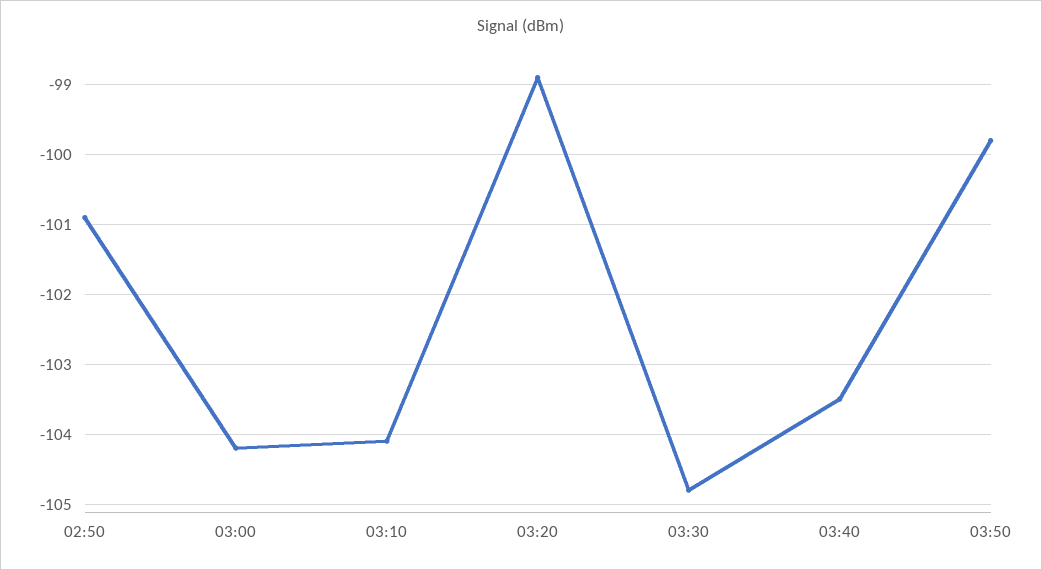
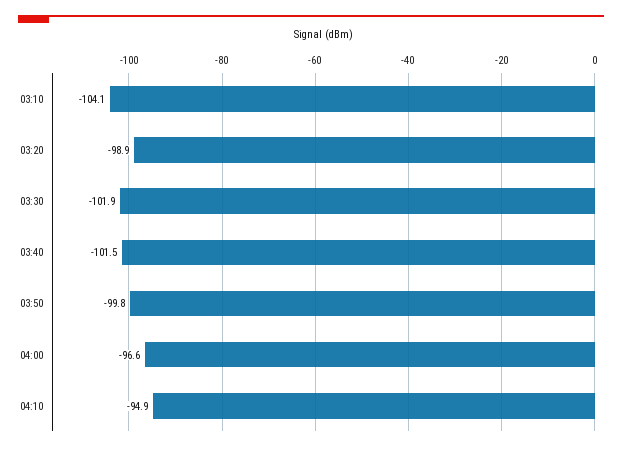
02:50: -100.9 -> none
03:00: -104.2 -> none
03:30: -104.8 -> -101.9
03:40: -103.5 -> -101.5
04:00: none -> -96.6
04:10: none -> -94.9

